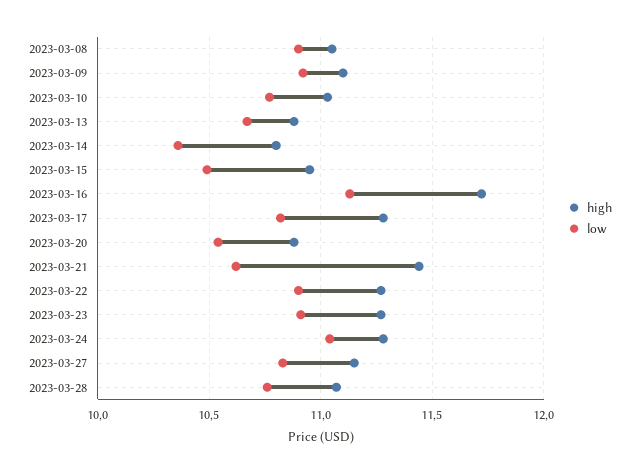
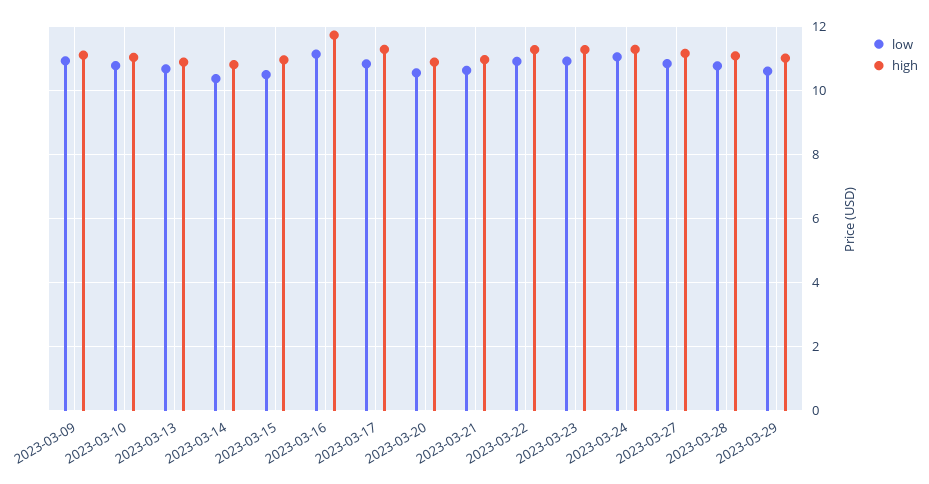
high, 2023-03-08: 11.05 -> none
low, 2023-03-08: 10.9 -> none
high, 2023-03-21: 11.45 -> 11
low, 2023-03-29: none -> 10.6
high, 2023-03-29: none -> 11

